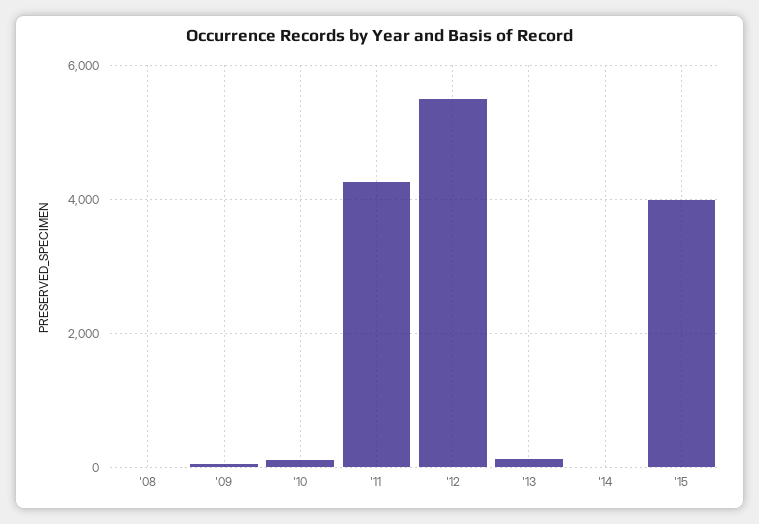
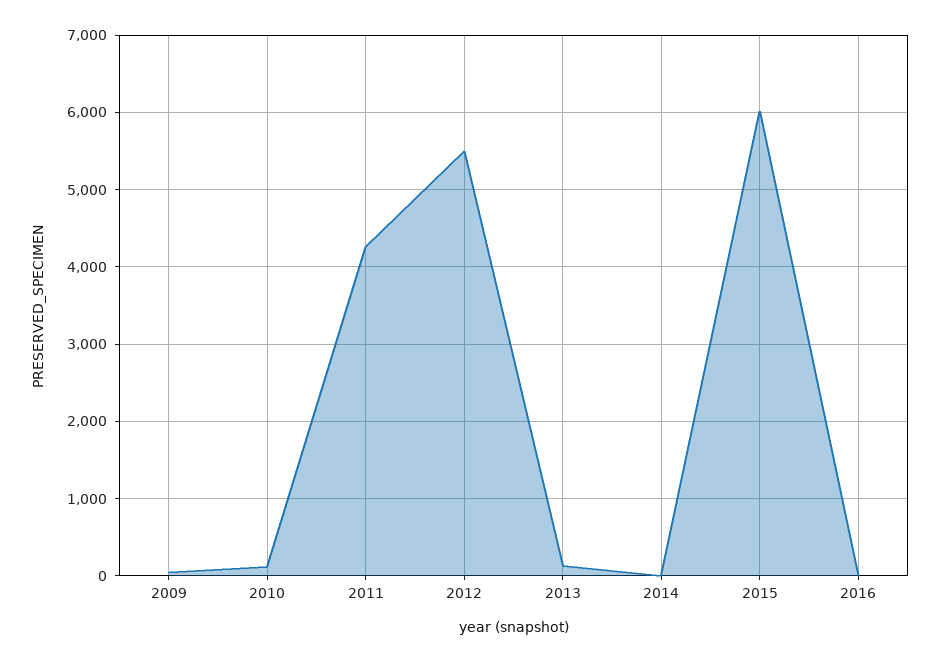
'08: 0 -> none
'15: 4000 -> 6000
2016: none -> 0

